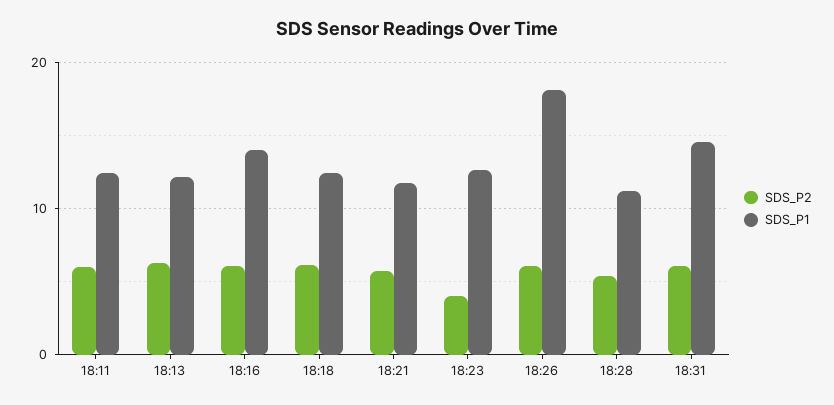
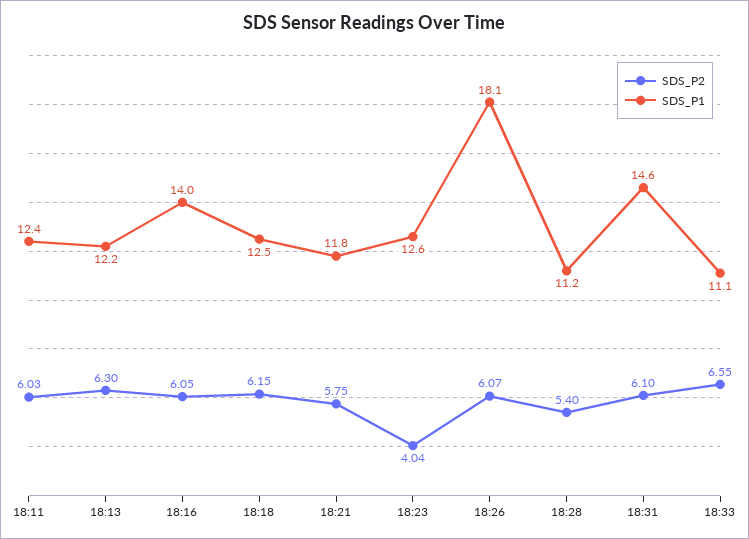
SDS_P2, 18:33: none -> 6.55
SDS_P1, 18:33: none -> 11.1

